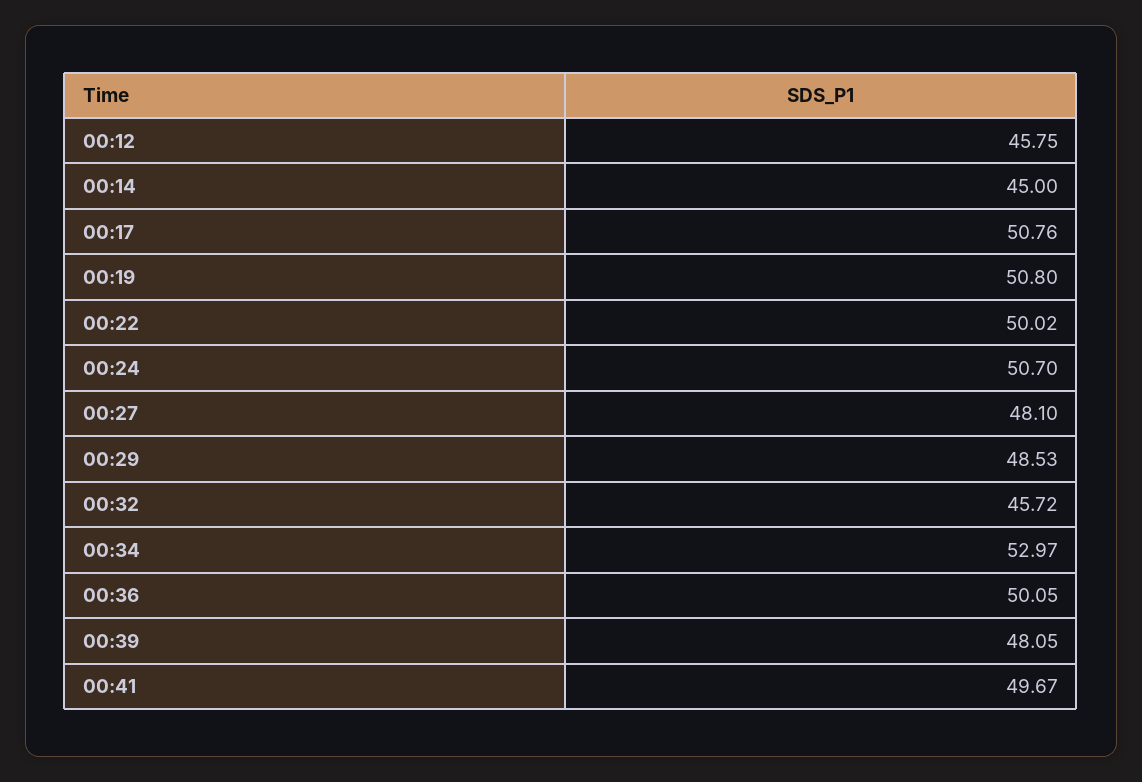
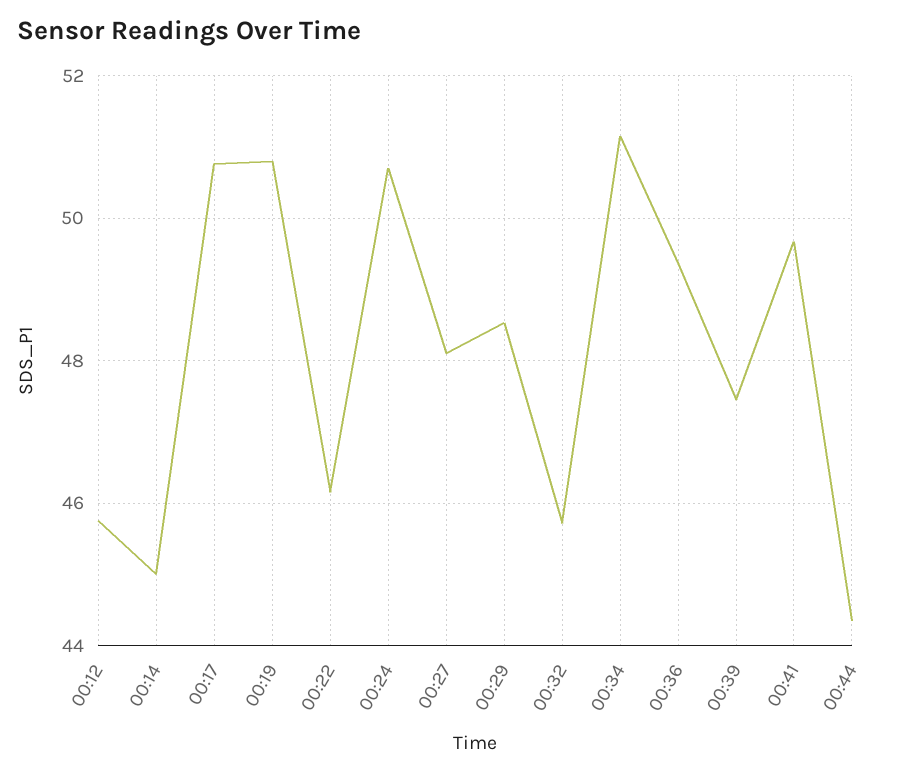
00:22: 50.02 -> 46.2
00:34: 52.97 -> 51.2
00:36: 50.05 -> 49.4
00:39: 48.05 -> 47.4
00:44: none -> 44.4

